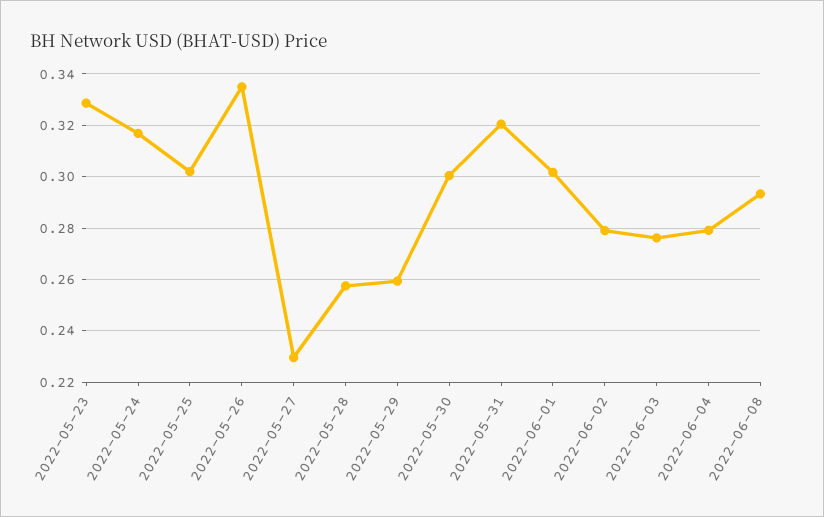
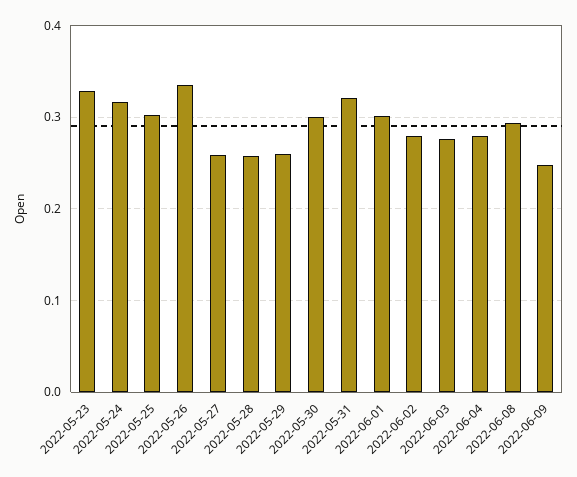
2022-05-27: 0.23 -> 0.26
2022-06-09: none -> 0.25

